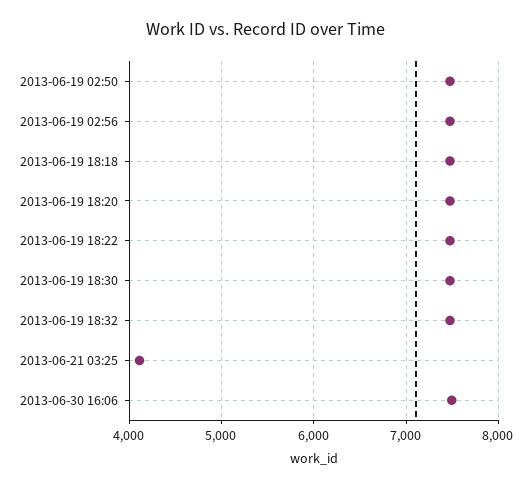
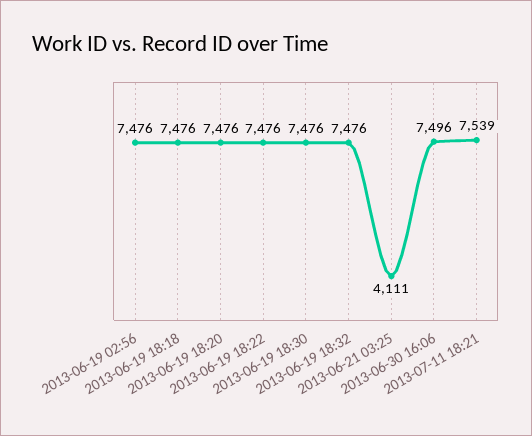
2013-06-19 02:50: 7500 -> none
2013-07-11 18:21: none -> 7539

